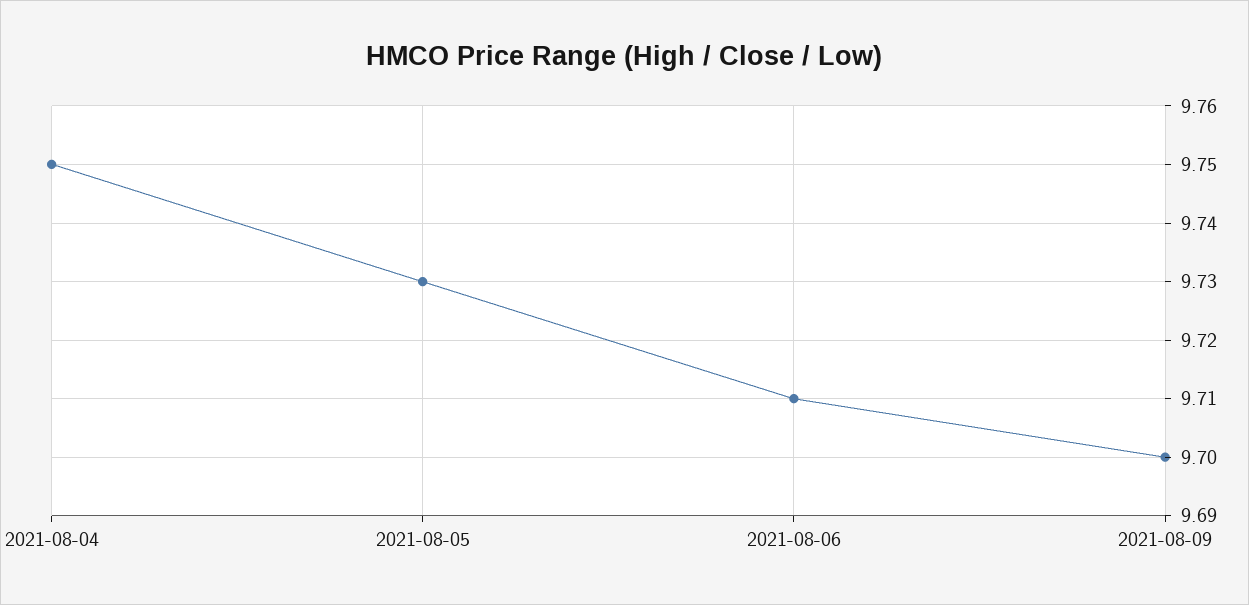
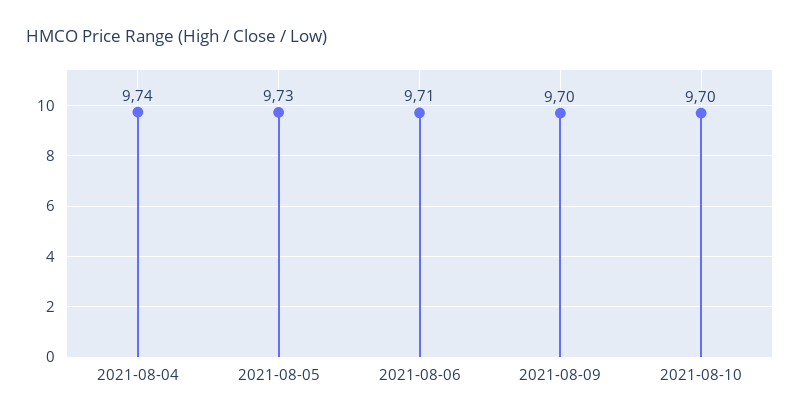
2021-08-04: 9.75 -> 9.74
2021-08-10: none -> 9.7

